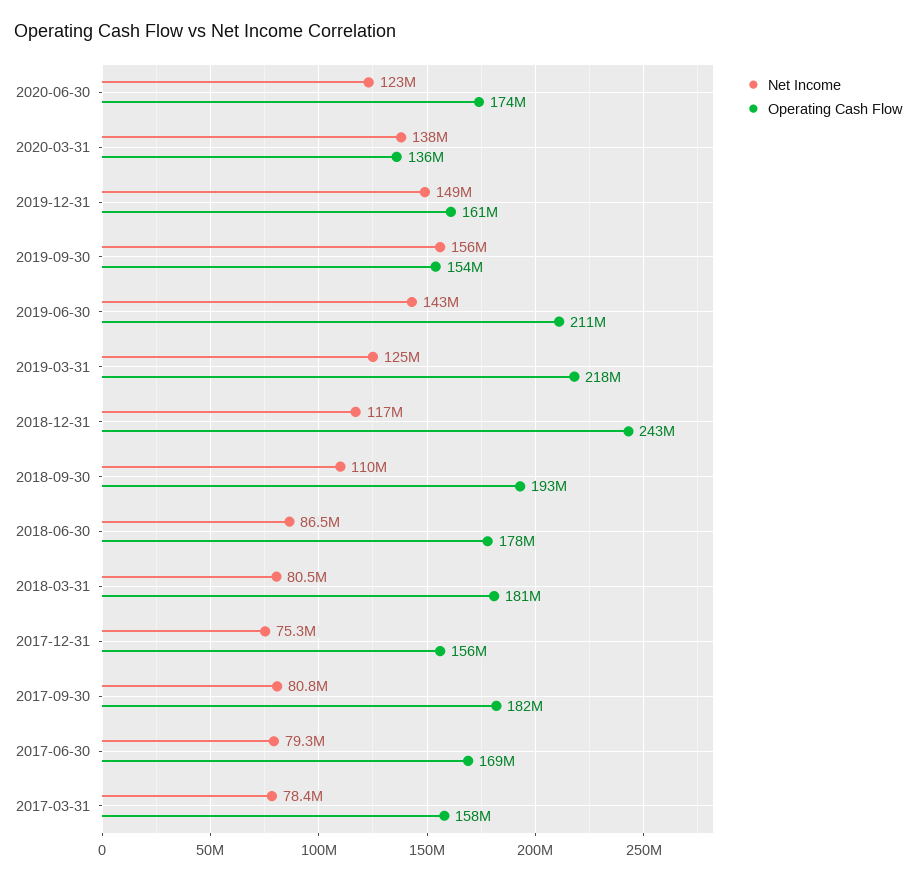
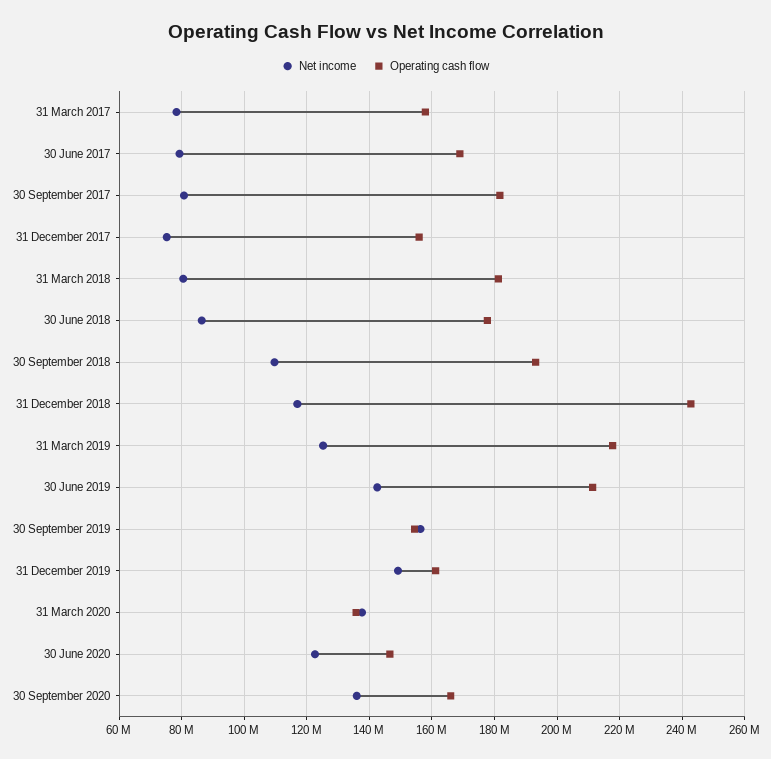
Operating Cash Flow, 2020-06-30: 174000000 -> 146000000
Net Income, 30 September 2020: none -> 136000000
Operating Cash Flow, 30 September 2020: none -> 166000000

